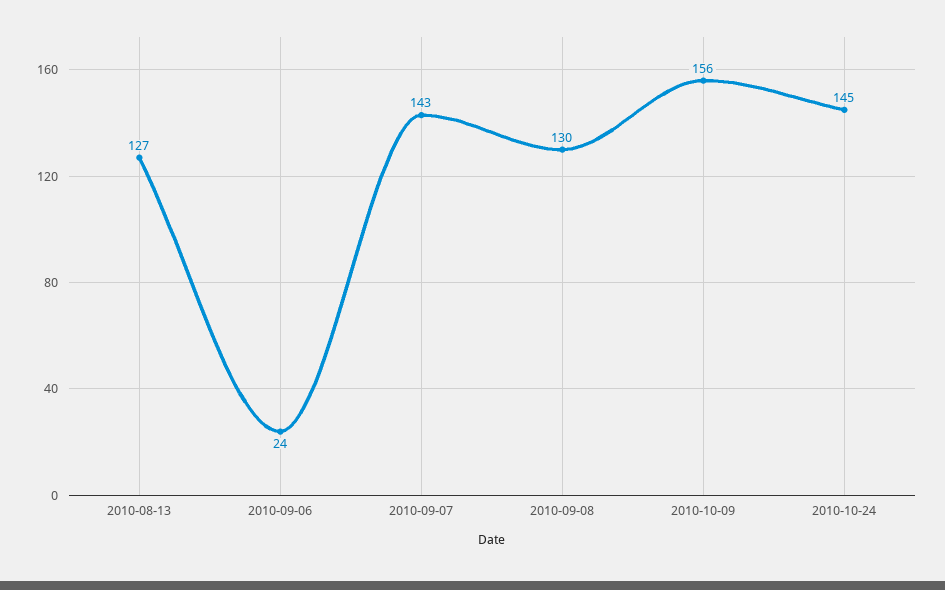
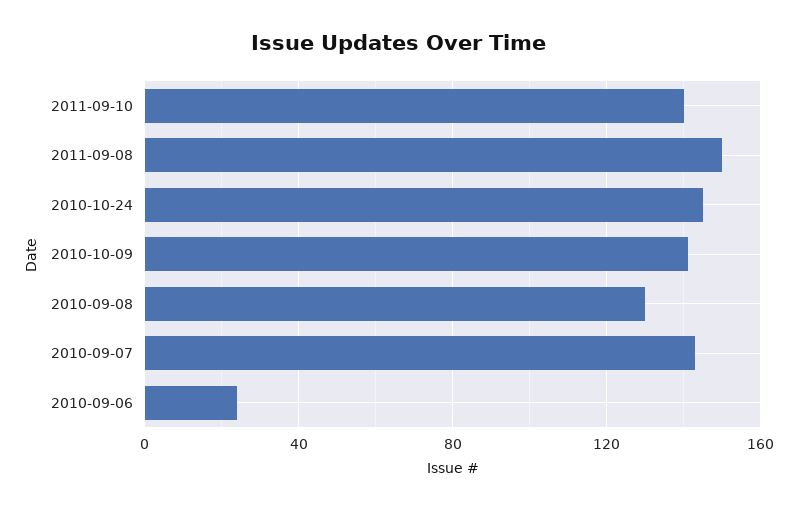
2010-08-13: 127 -> none
2010-10-09: 156 -> 140
2011-09-10: none -> 140
2011-09-08: none -> 150

